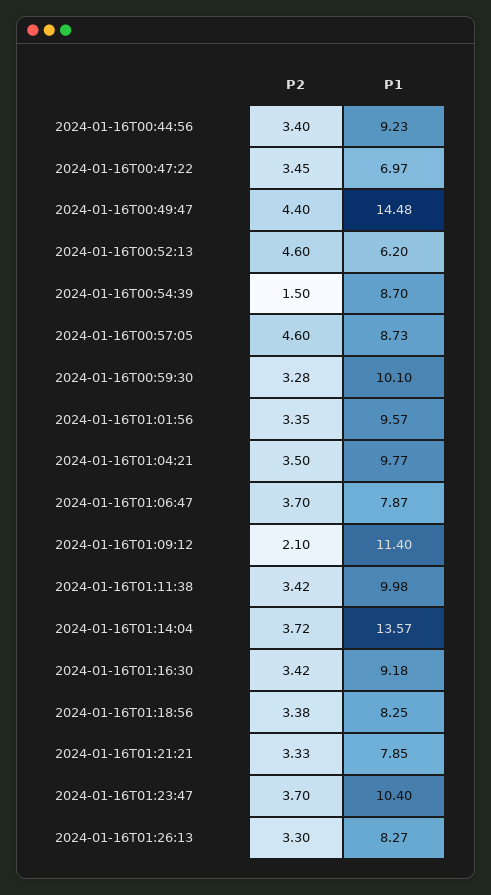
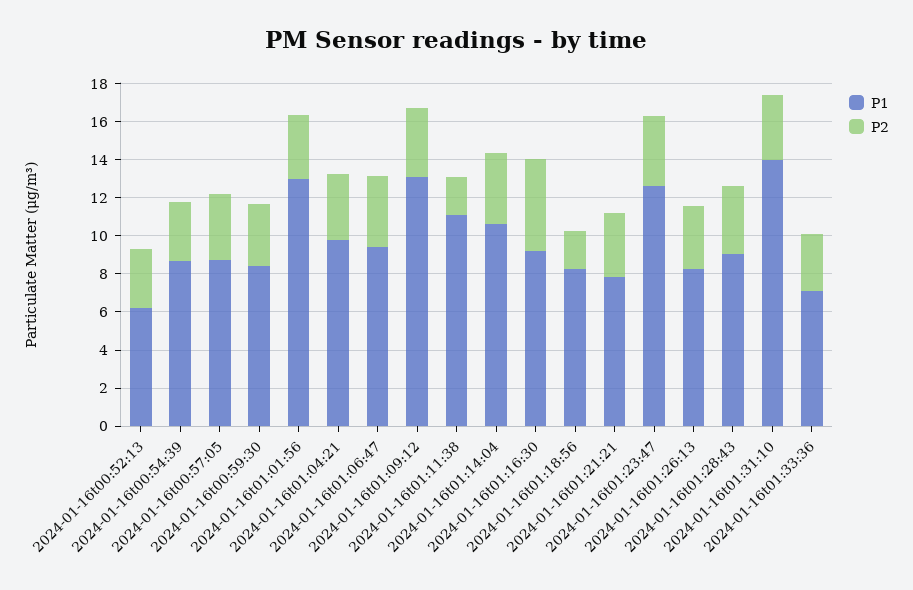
P2, 2024-01-16T00:44:56: 3.4 -> none
P1, 2024-01-16T00:44:56: 9.23 -> none
P2, 2024-01-16T00:47:22: 3.45 -> none
P1, 2024-01-16T00:47:22: 6.97 -> none
P2, 2024-01-16T00:49:47: 4.4 -> none
P1, 2024-01-16T00:49:47: 14.48 -> none
P2, 2024-01-16T00:52:13: 4.6 -> 3
P2, 2024-01-16T00:54:39: 1.5 -> 3
P2, 2024-01-16T00:57:05: 4.6 -> 3.5
P1, 2024-01-16T00:59:30: 10.1 -> 8.5
P1, 2024-01-16T01:01:56: 9.57 -> 13
P1, 2024-01-16T01:06:47: 7.87 -> 9.5
P2, 2024-01-16T01:09:12: 2.1 -> 3.5
P1, 2024-01-16T01:09:12: 11.4 -> 13
P2, 2024-01-16T01:11:38: 3.42 -> 2
P1, 2024-01-16T01:11:38: 9.98 -> 11
P1, 2024-01-16T01:14:04: 13.57 -> 10.5
P2, 2024-01-16T01:16:30: 3.42 -> 5
P2, 2024-01-16T01:18:56: 3.38 -> 2
P1, 2024-01-16T01:23:47: 10.4 -> 12.5
P1, 2024-01-16t01:28:43: none -> 9
P2, 2024-01-16t01:28:43: none -> 3.5
P1, 2024-01-16t01:31:10: none -> 14
P2, 2024-01-16t01:31:10: none -> 3.5
P1, 2024-01-16t01:33:36: none -> 7
P2, 2024-01-16t01:33:36: none -> 3

